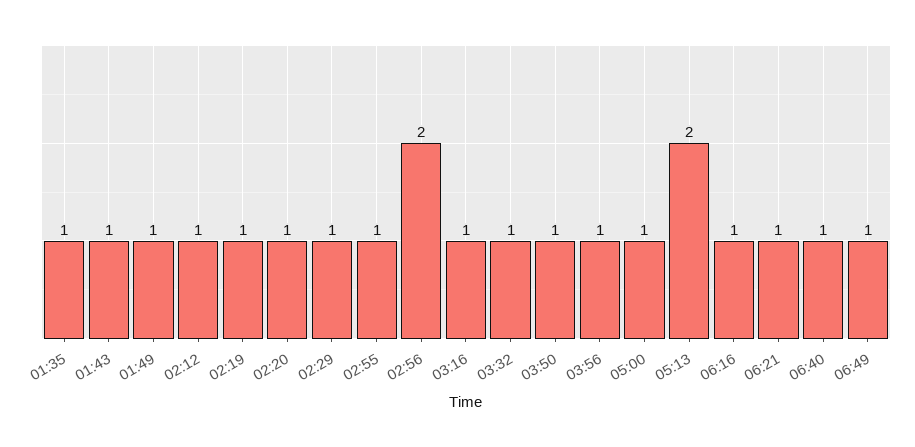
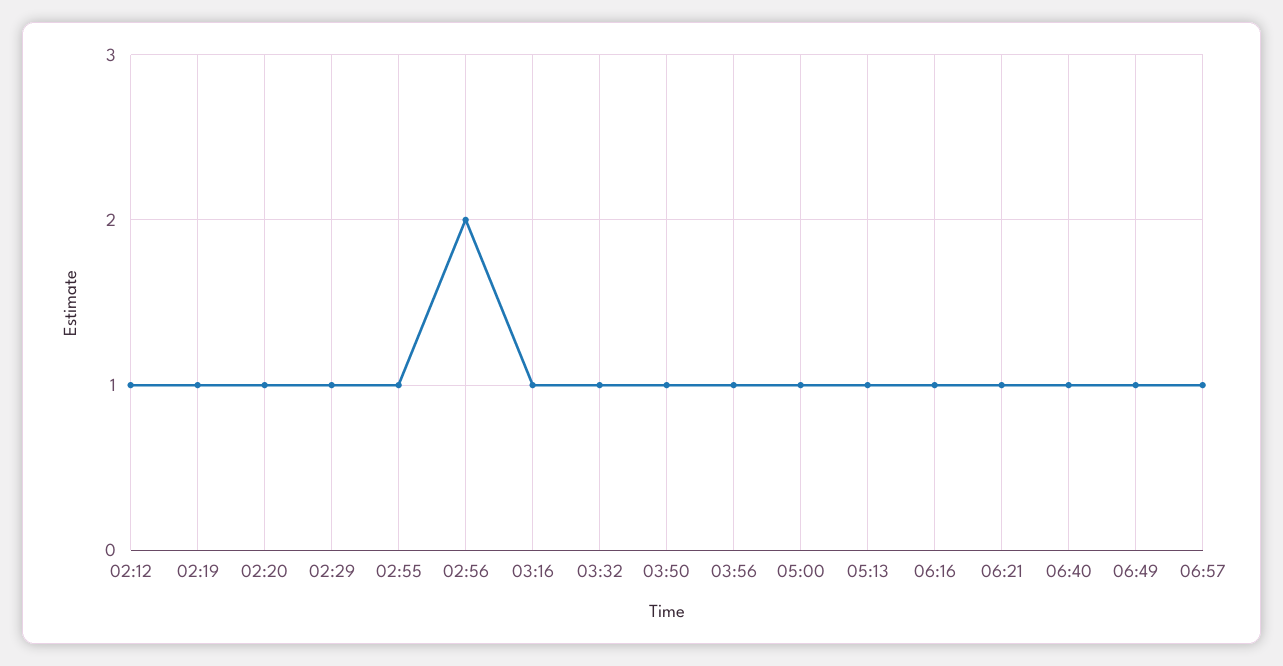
01:35: 1 -> none
01:43: 1 -> none
01:49: 1 -> none
05:13: 2 -> 1
06:57: none -> 1

